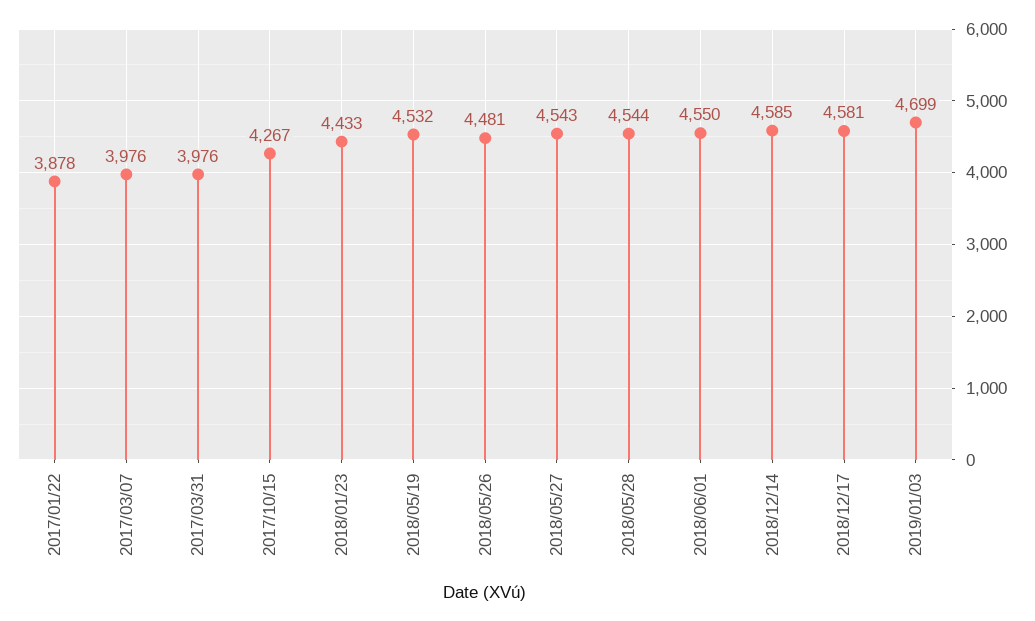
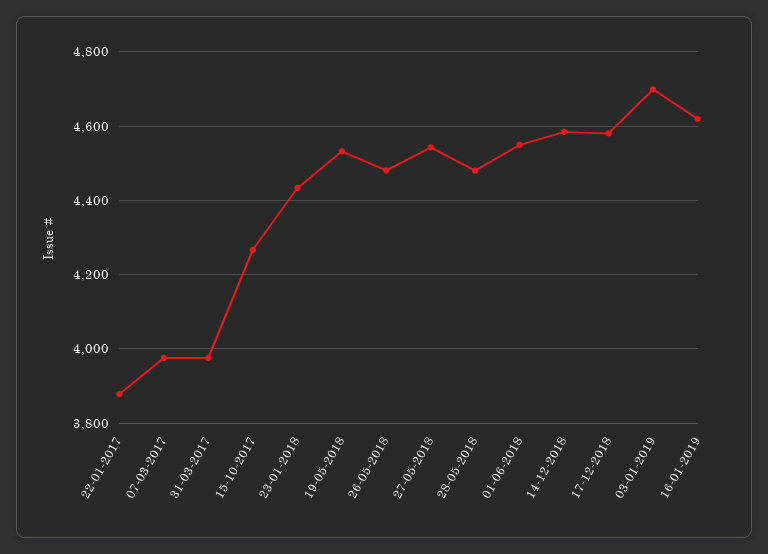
2018/05/28: 4544 -> 4480
16-01-2019: none -> 4620

